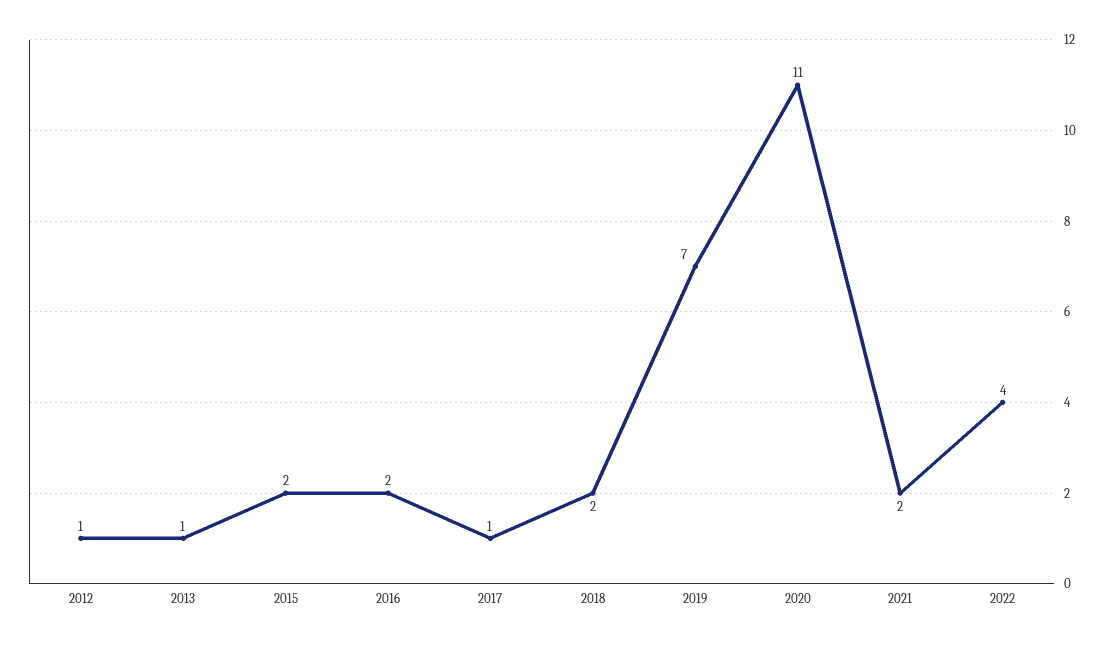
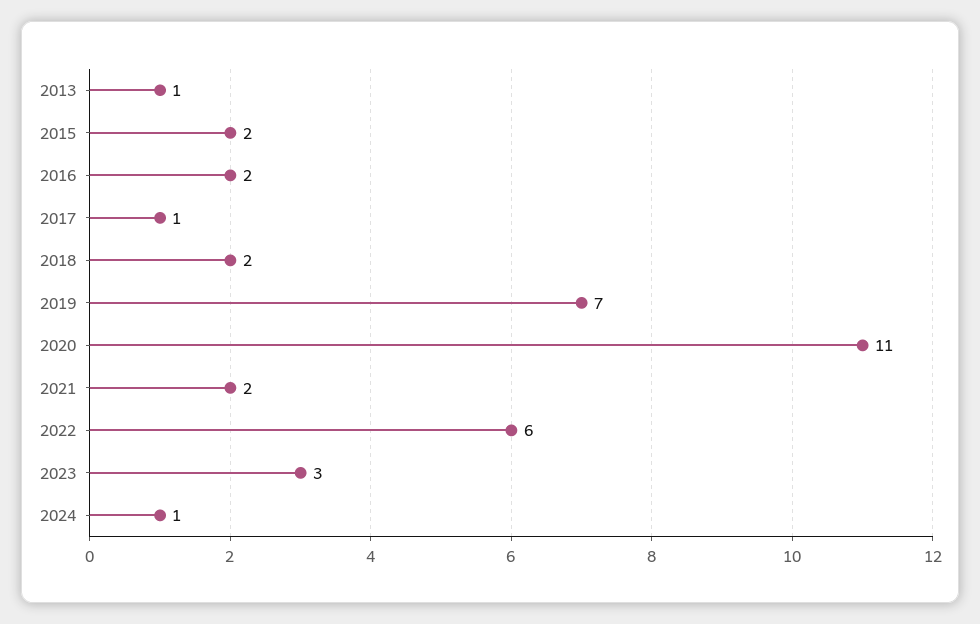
2012: 1 -> none
2022: 4 -> 6
2023: none -> 3
2024: none -> 1

